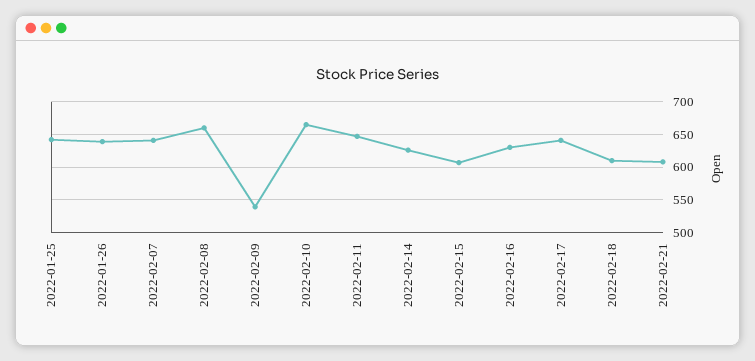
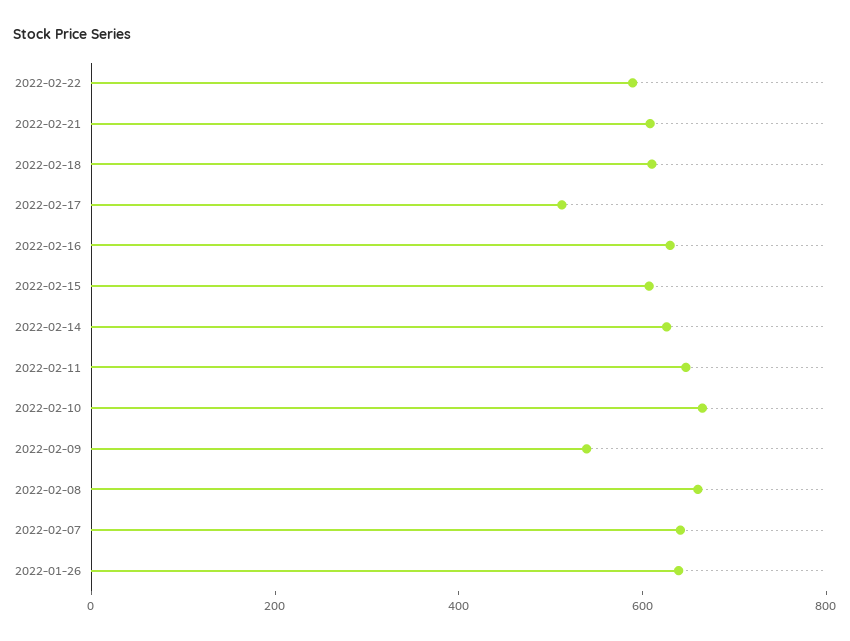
2022-01-25: 640 -> none
2022-02-17: 640 -> 500
2022-02-22: none -> 600

